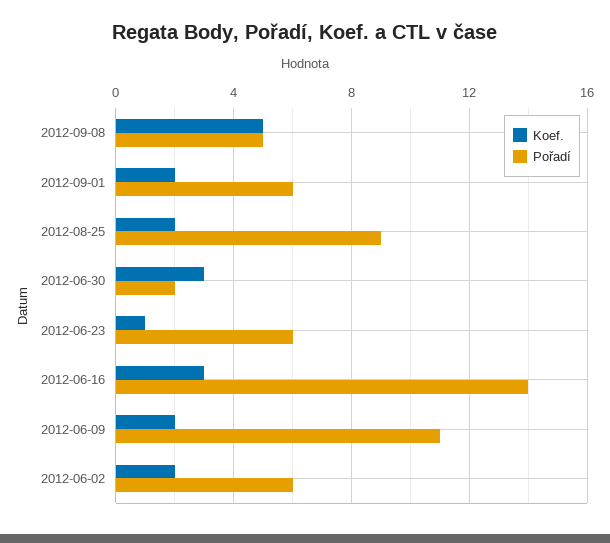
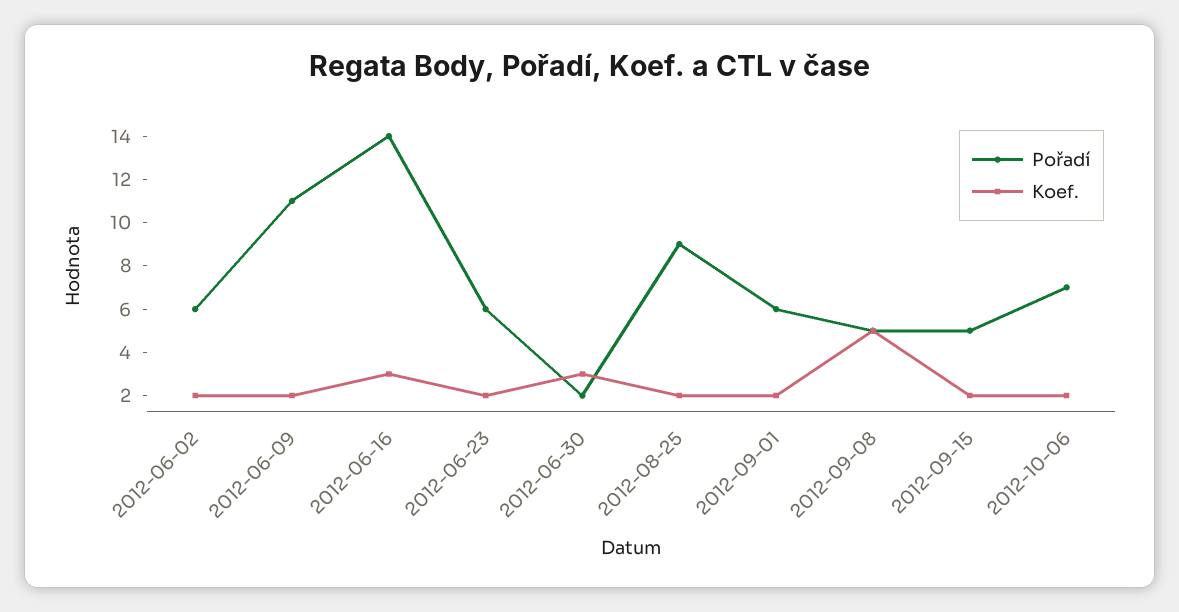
Koef., 2012-06-23: 1 -> 2
Pořadí, 2012-09-15: none -> 5
Koef., 2012-09-15: none -> 2
Pořadí, 2012-10-06: none -> 7
Koef., 2012-10-06: none -> 2

